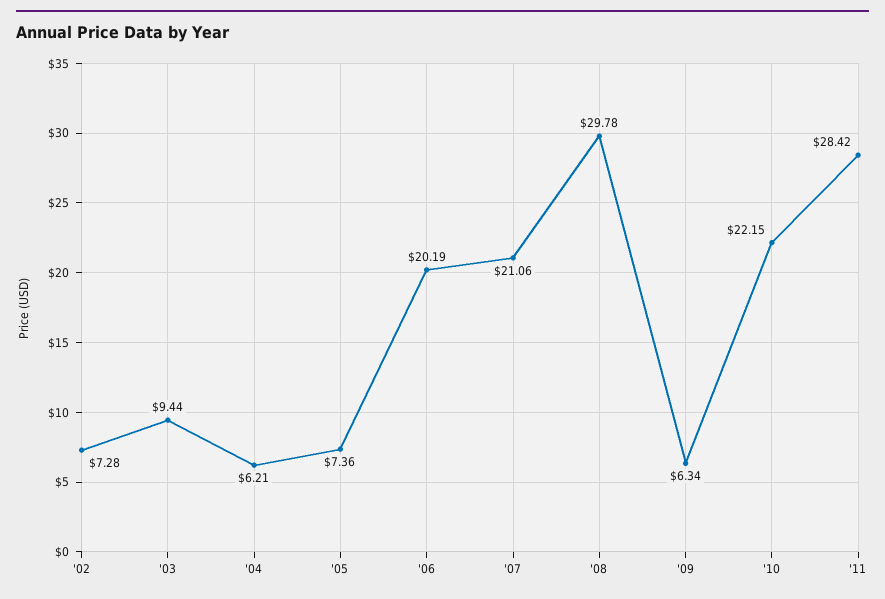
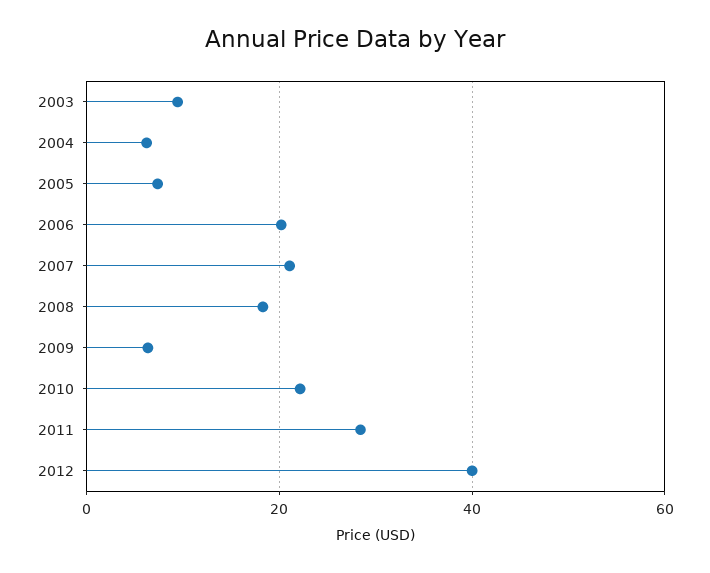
'02: 7.28 -> none
'08: 29.78 -> 18
2012: none -> 40

